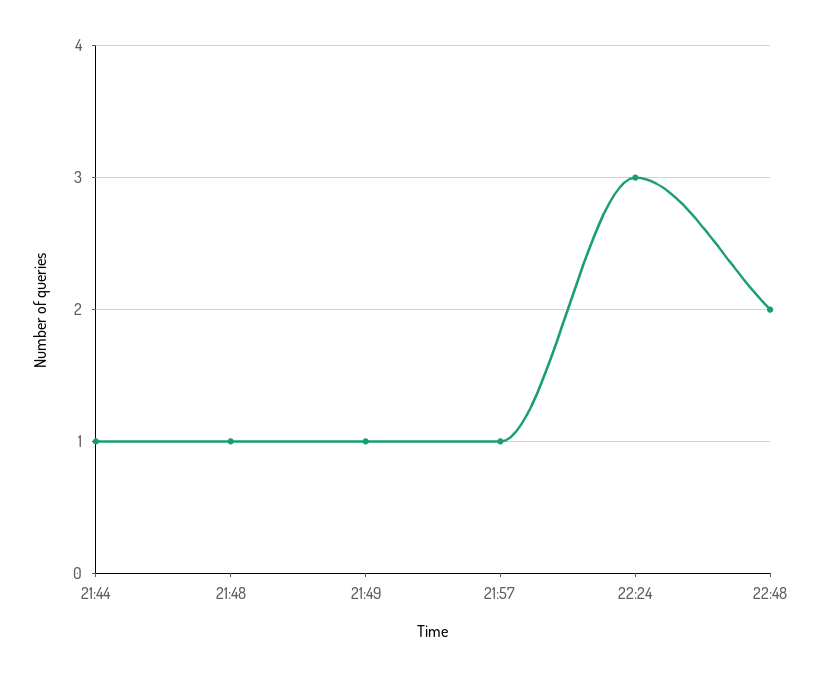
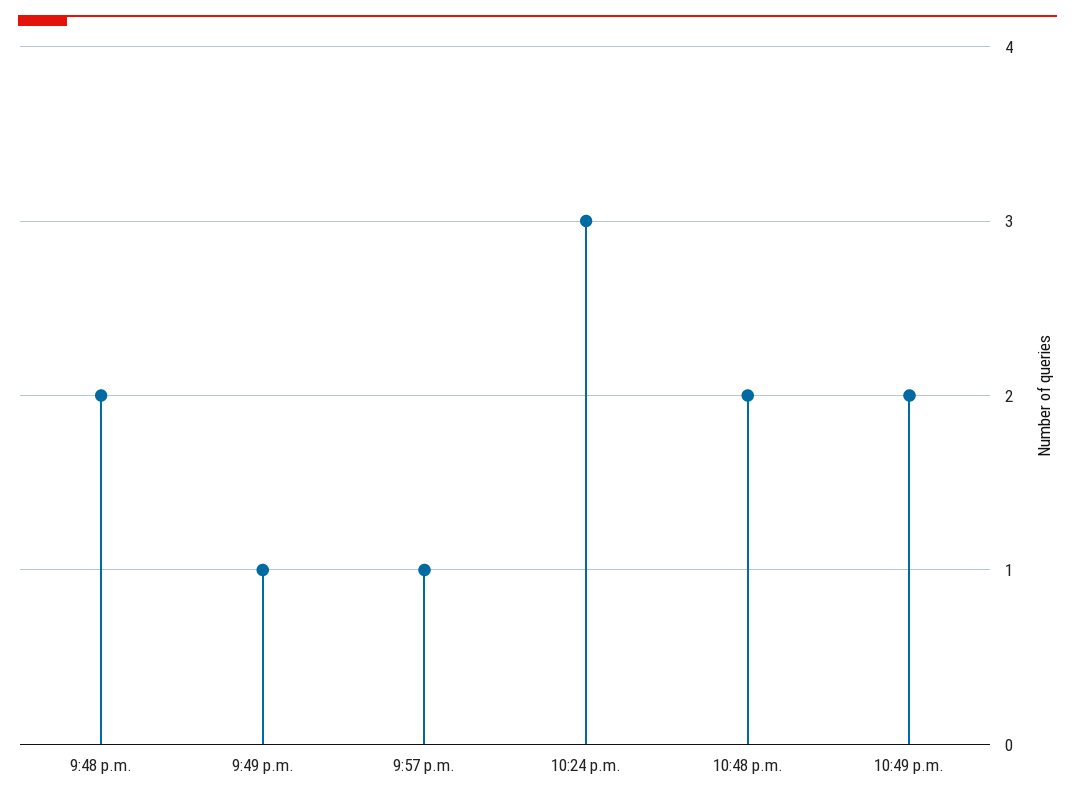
21:44: 1 -> none
21:48: 1 -> 2
10:49 p.m.: none -> 2

